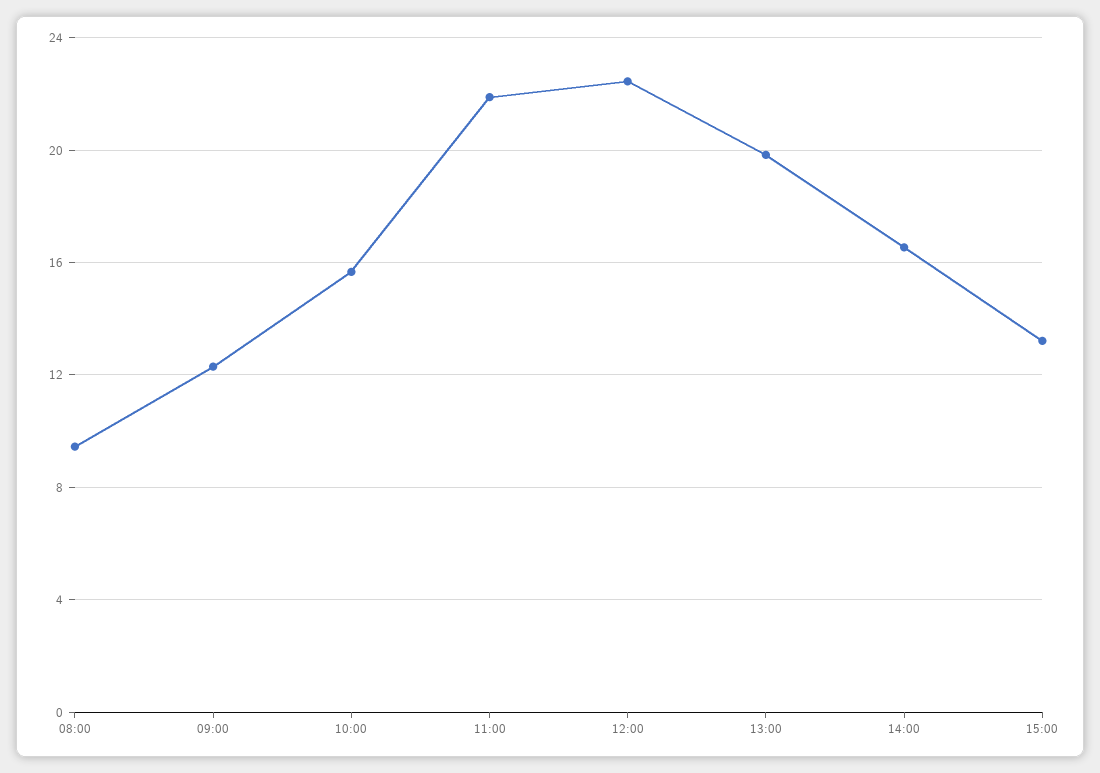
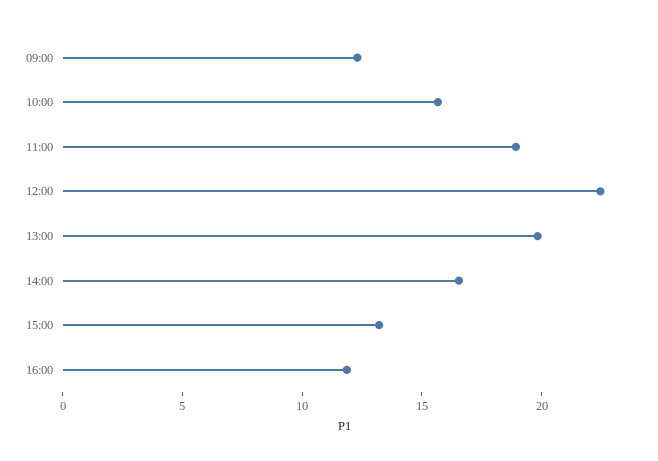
08:00: 9.5 -> none
11:00: 22 -> 19
16:00: none -> 12

